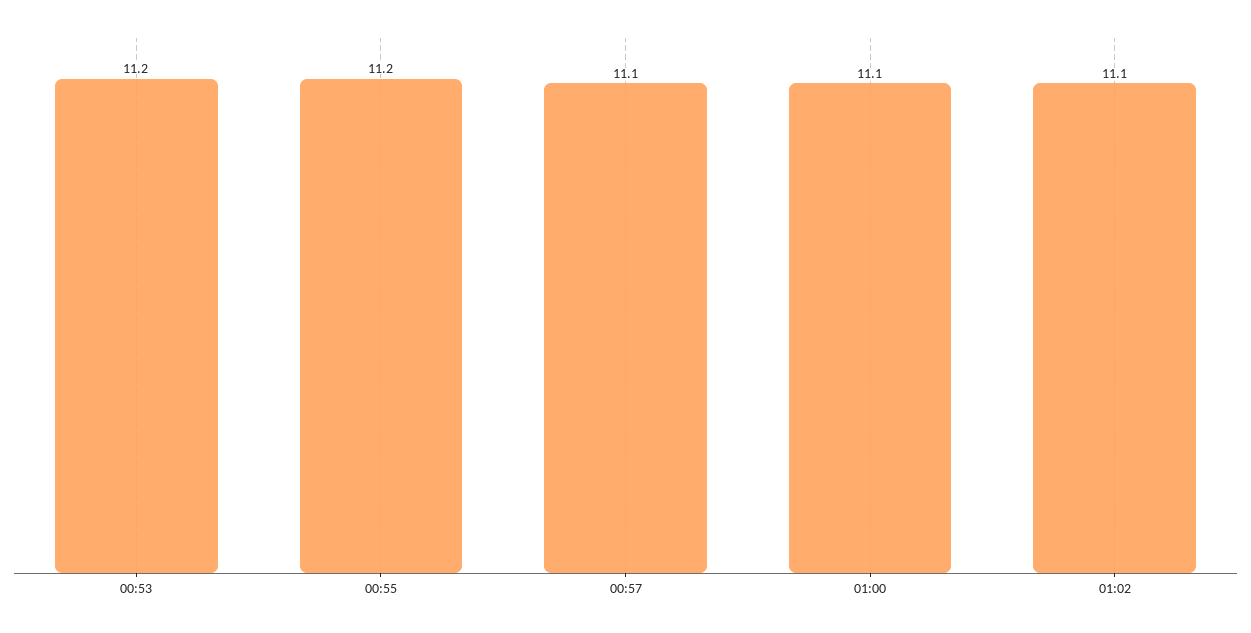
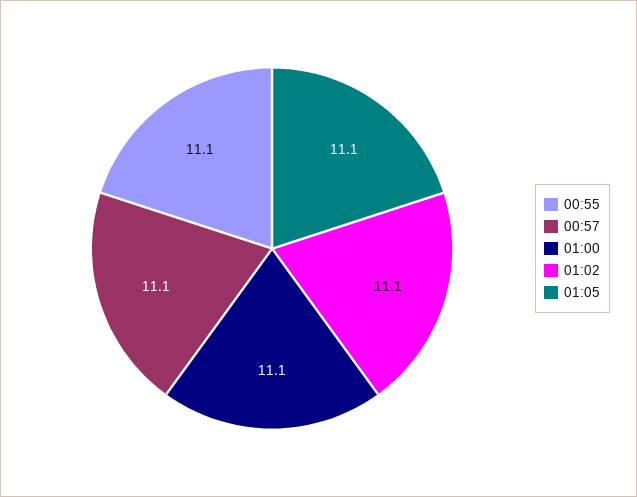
00:53: 11.2 -> none
00:55: 11.2 -> 11.1
01:05: none -> 11.1

